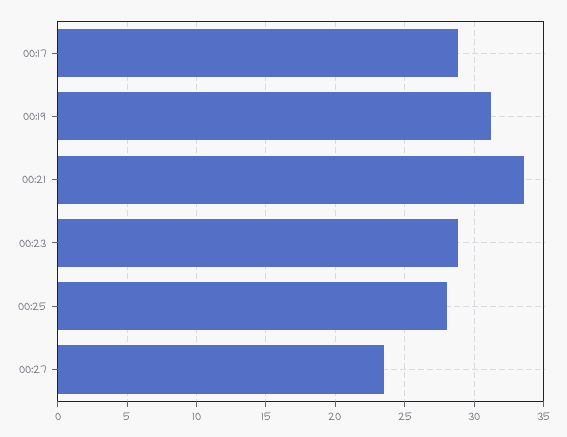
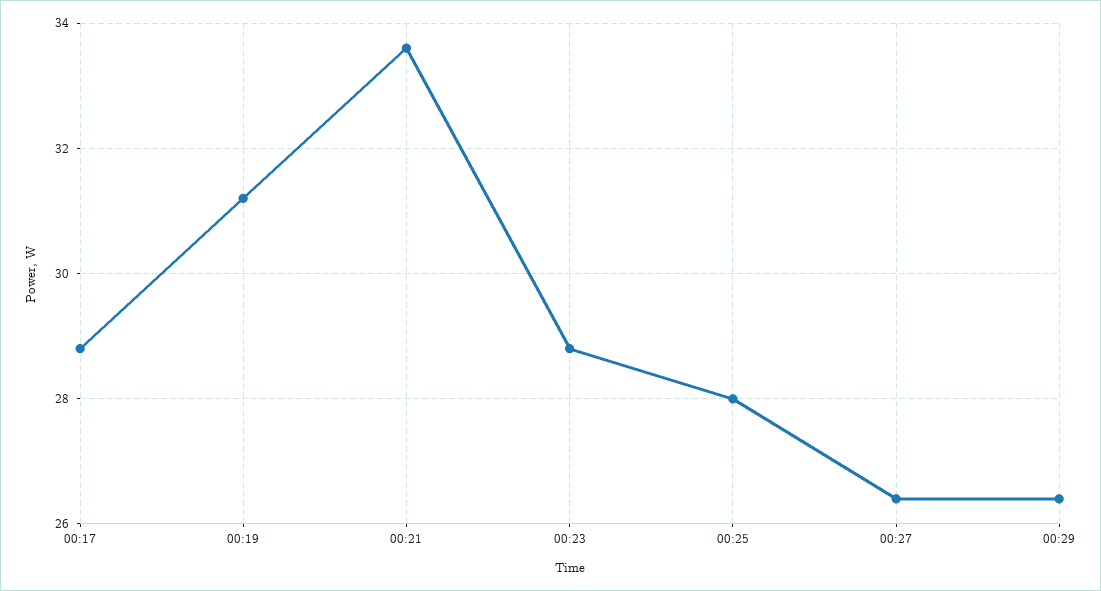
00:27: 23.5 -> 26.5
00:29: none -> 26.5

